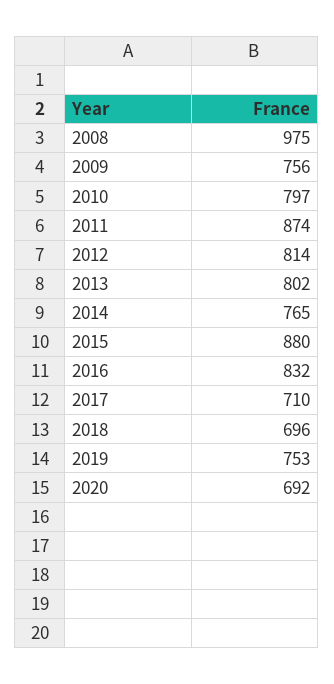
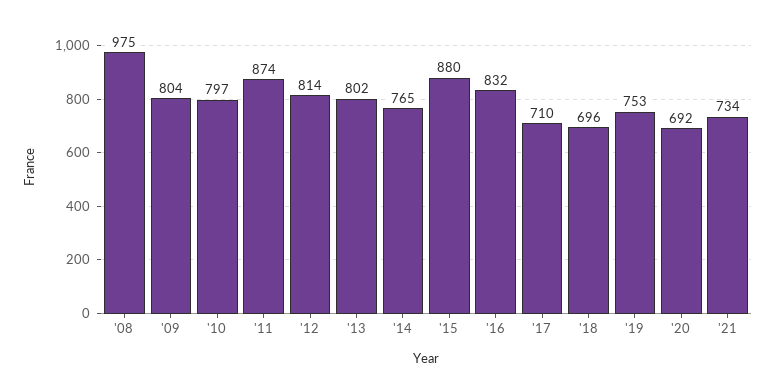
2009: 756 -> 804
'21: none -> 734

